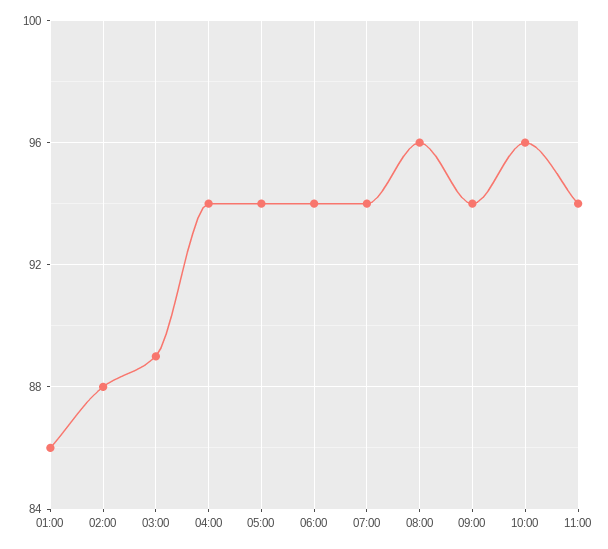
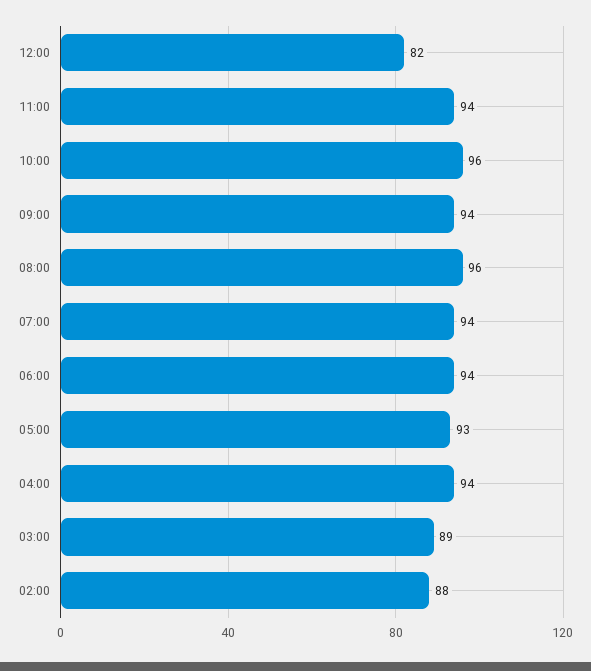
01:00: 86 -> none
05:00: 94 -> 93
12:00: none -> 82

